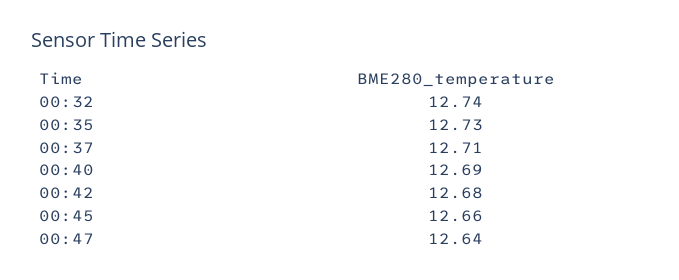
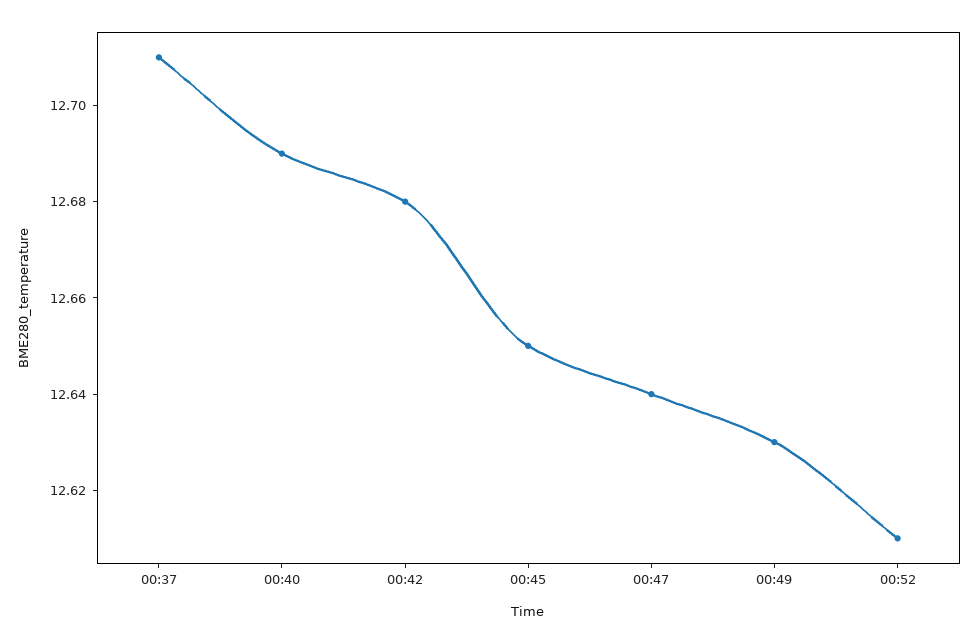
00:32: 12.74 -> none
00:35: 12.73 -> none
00:45: 12.66 -> 12.65
00:49: none -> 12.63
00:52: none -> 12.61

